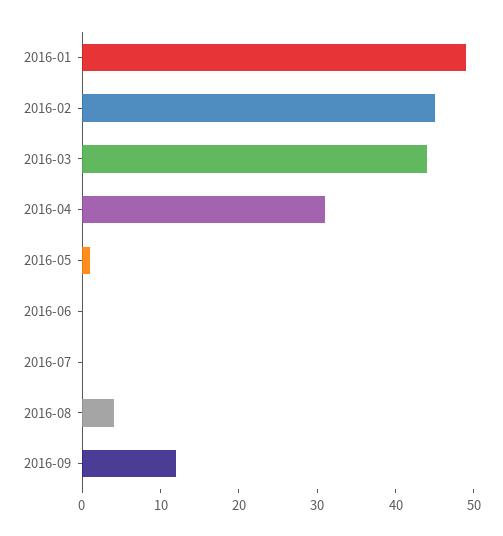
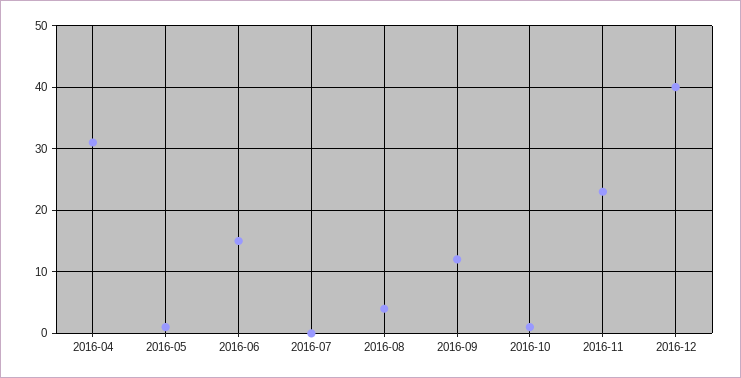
2016-01: 50 -> none
2016-02: 45 -> none
2016-03: 45 -> none
2016-06: 0 -> 15
2016-10: none -> 1
2016-11: none -> 23
2016-12: none -> 40

